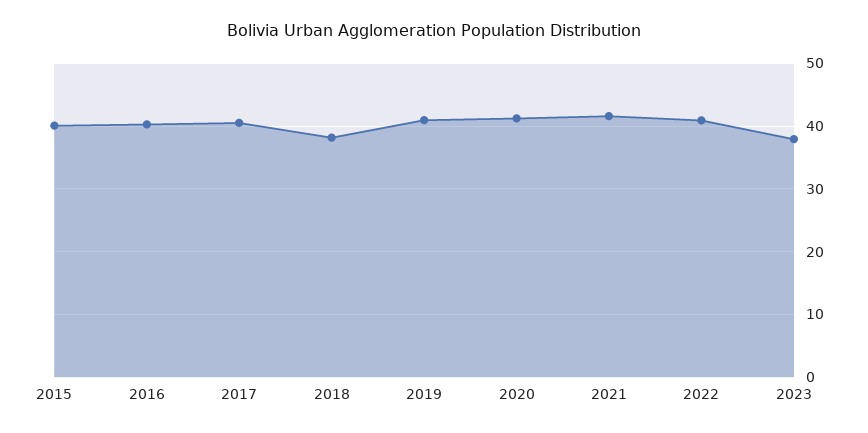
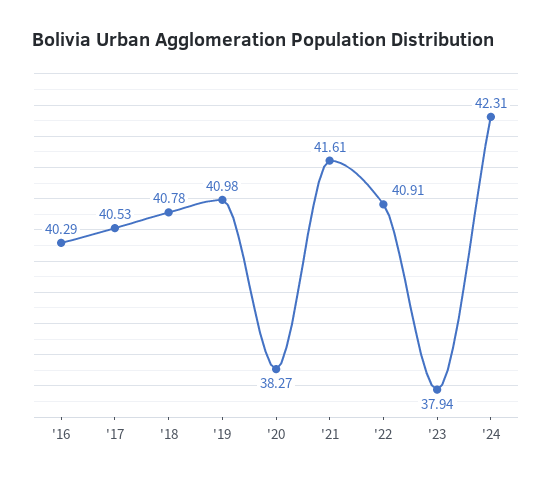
2015: 40 -> none
2018: 38 -> 40.78
2020: 41 -> 38.27
'24: none -> 42.31

